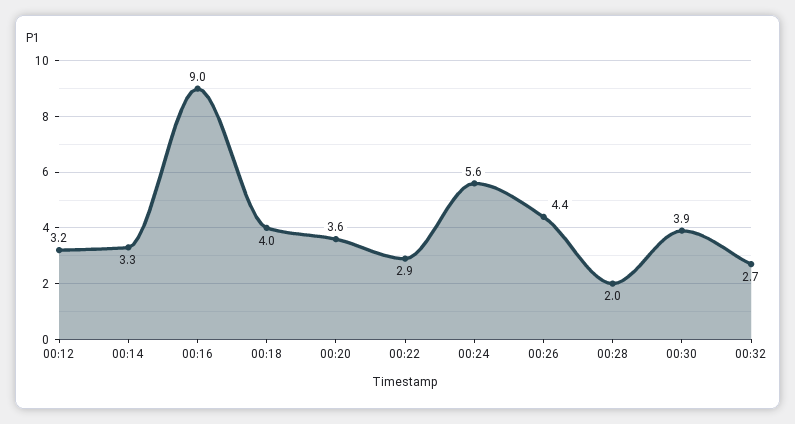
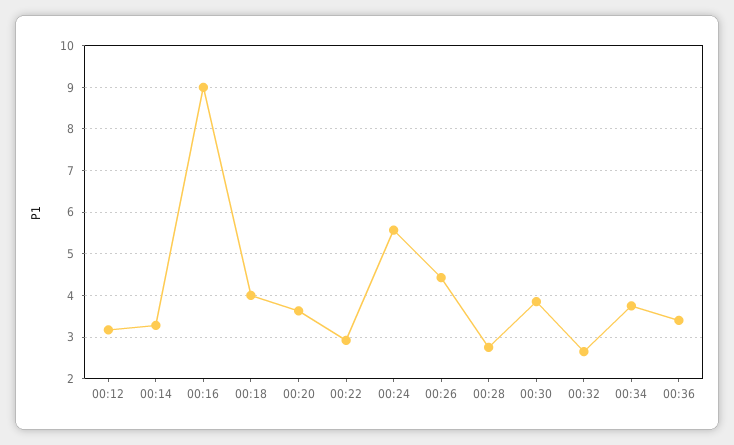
00:28: 2 -> 2.8
00:34: none -> 3.8
00:36: none -> 3.4

